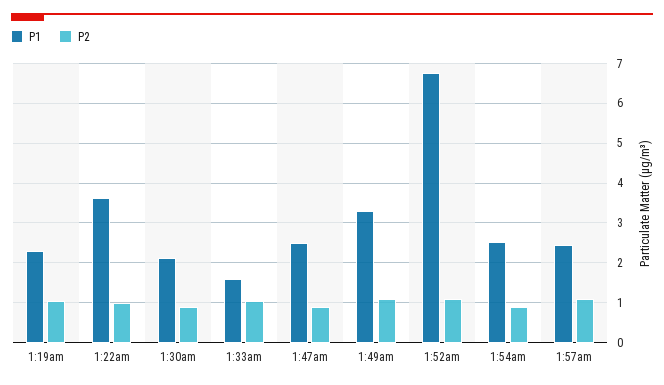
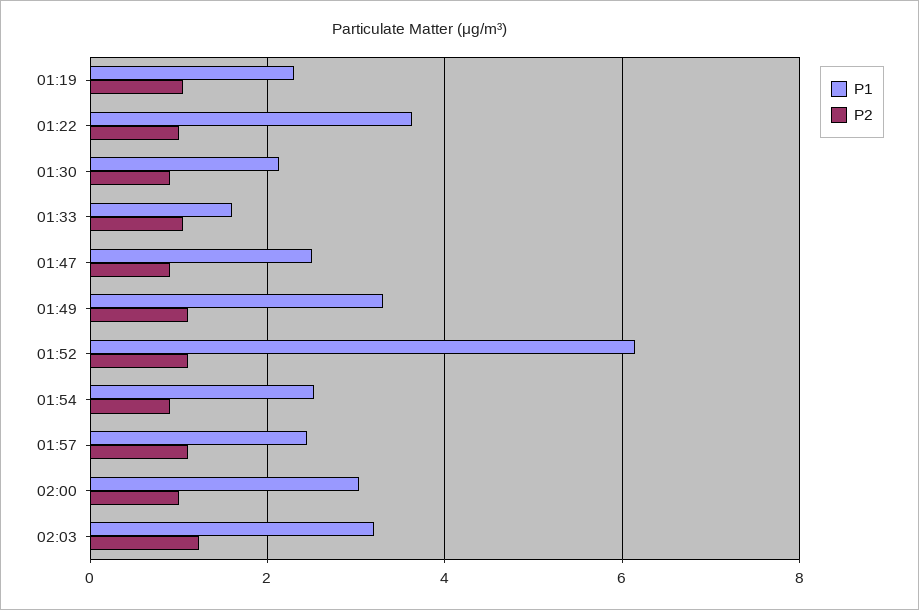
P1, 1:52am: 6.8 -> 6.2
P1, 02:00: none -> 3
P2, 02:00: none -> 1
P1, 02:03: none -> 3.2
P2, 02:03: none -> 1.2

